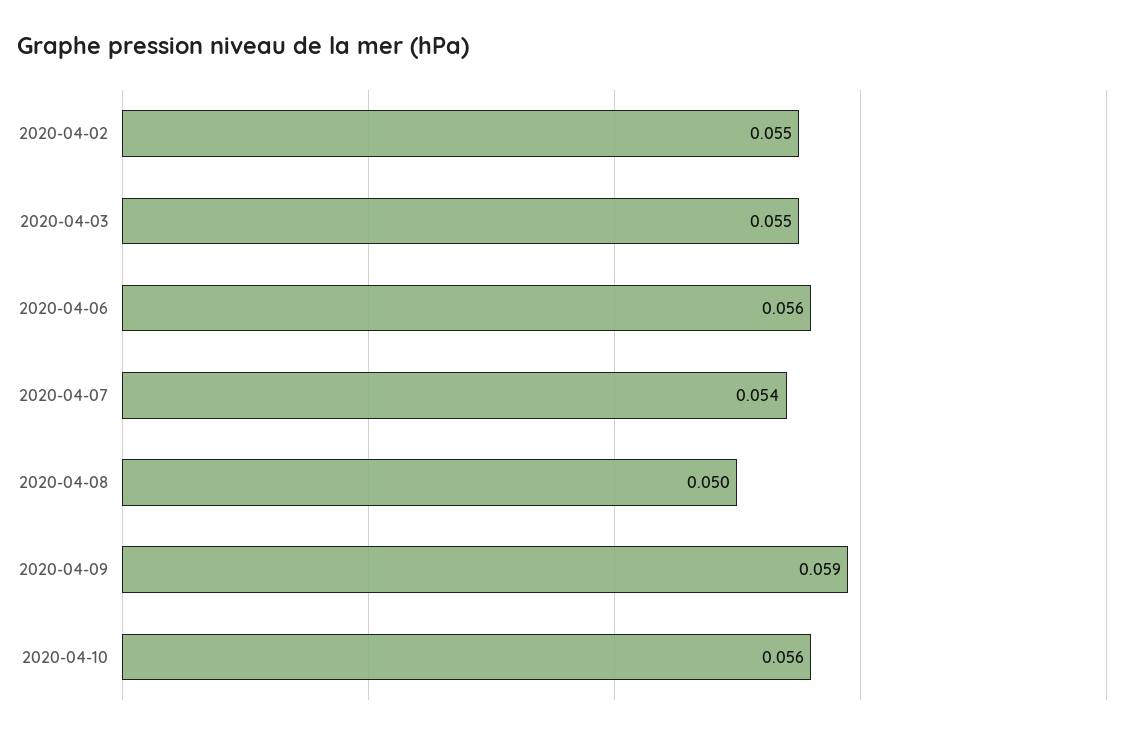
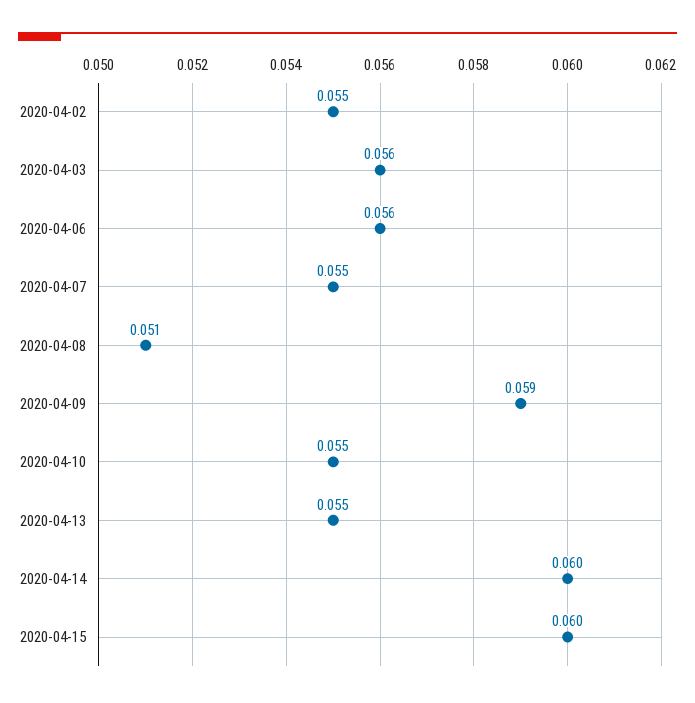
2020-04-03: 0.055 -> 0.056
2020-04-07: 0.054 -> 0.055
2020-04-08: 0.05 -> 0.051
2020-04-10: 0.056 -> 0.055
2020-04-13: none -> 0.055
2020-04-14: none -> 0.06
2020-04-15: none -> 0.06

